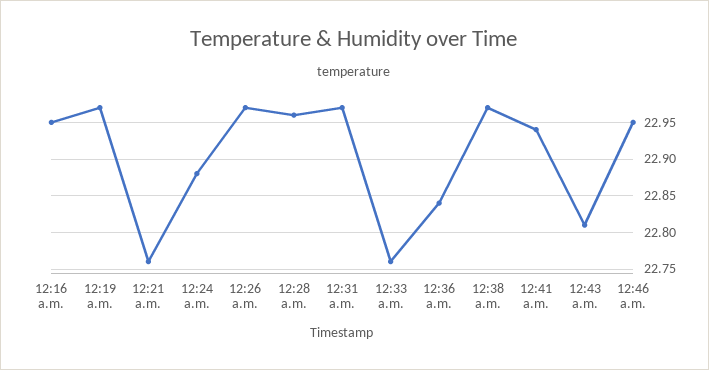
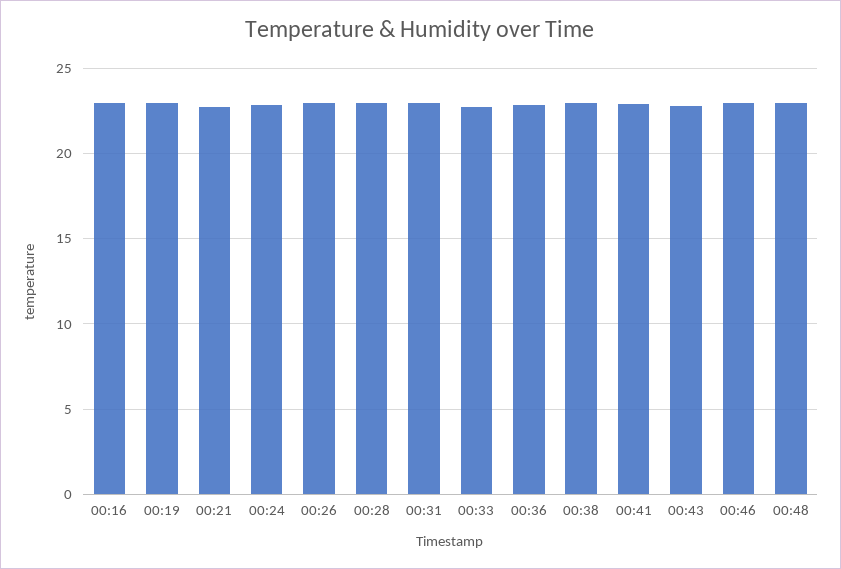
00:48: none -> 23

